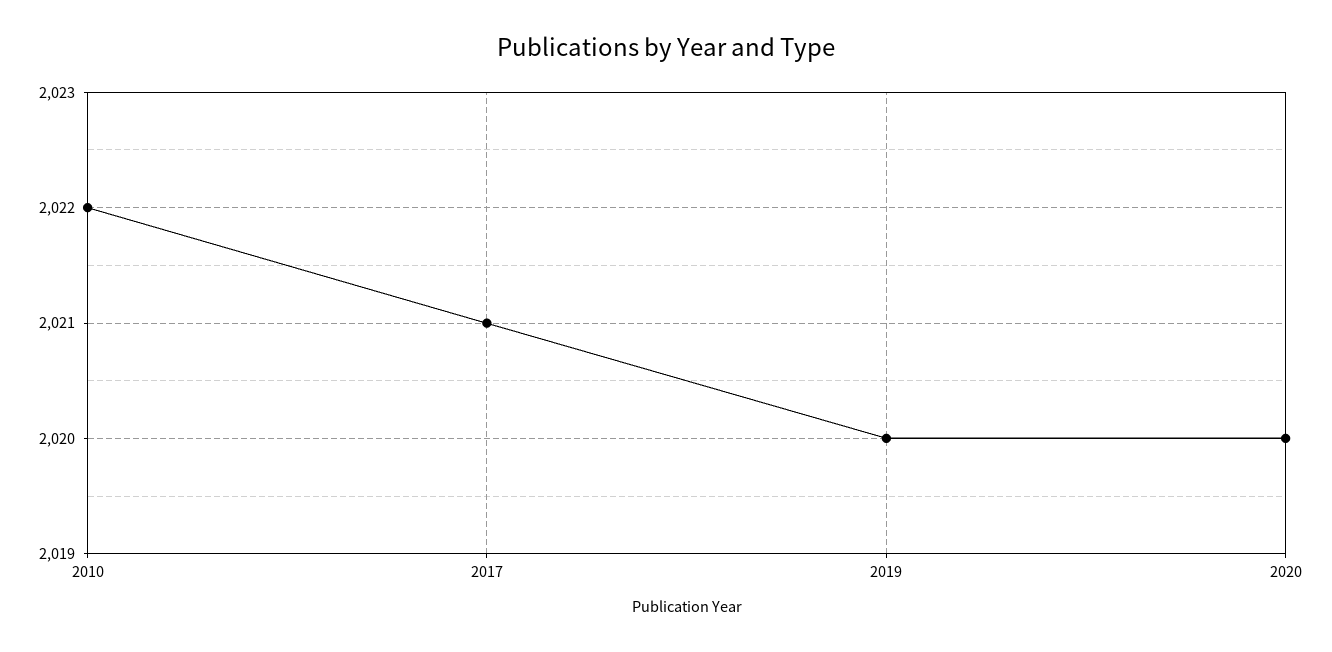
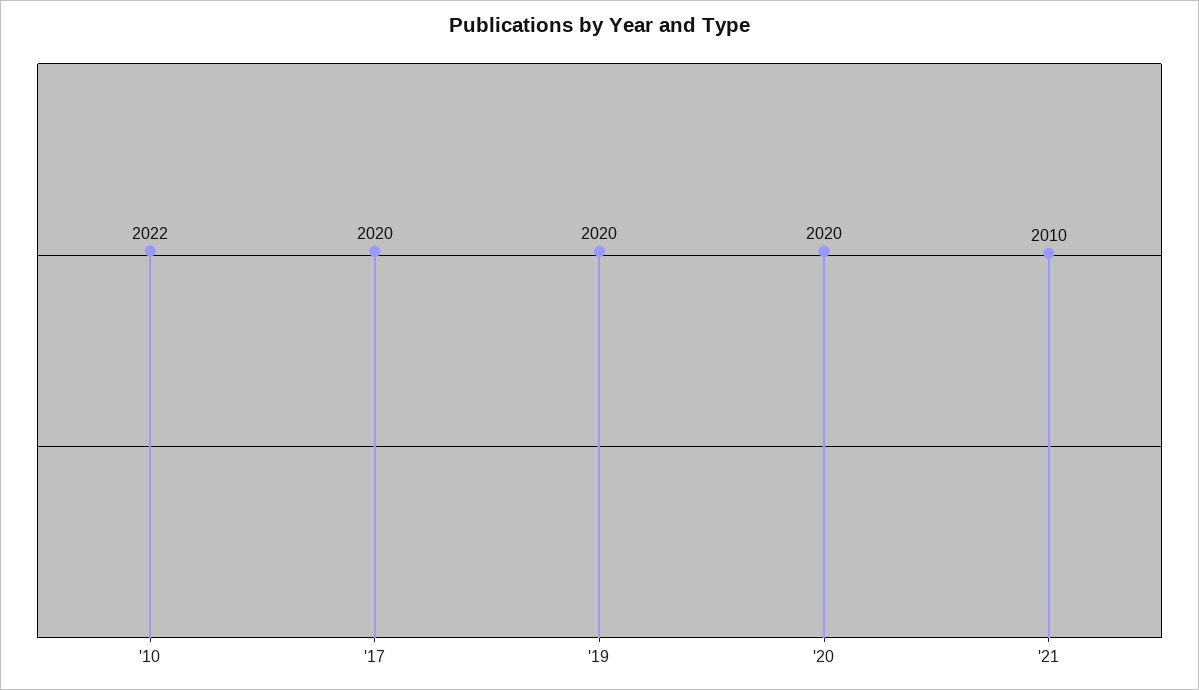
2017: 2021 -> 2020
'21: none -> 2010

